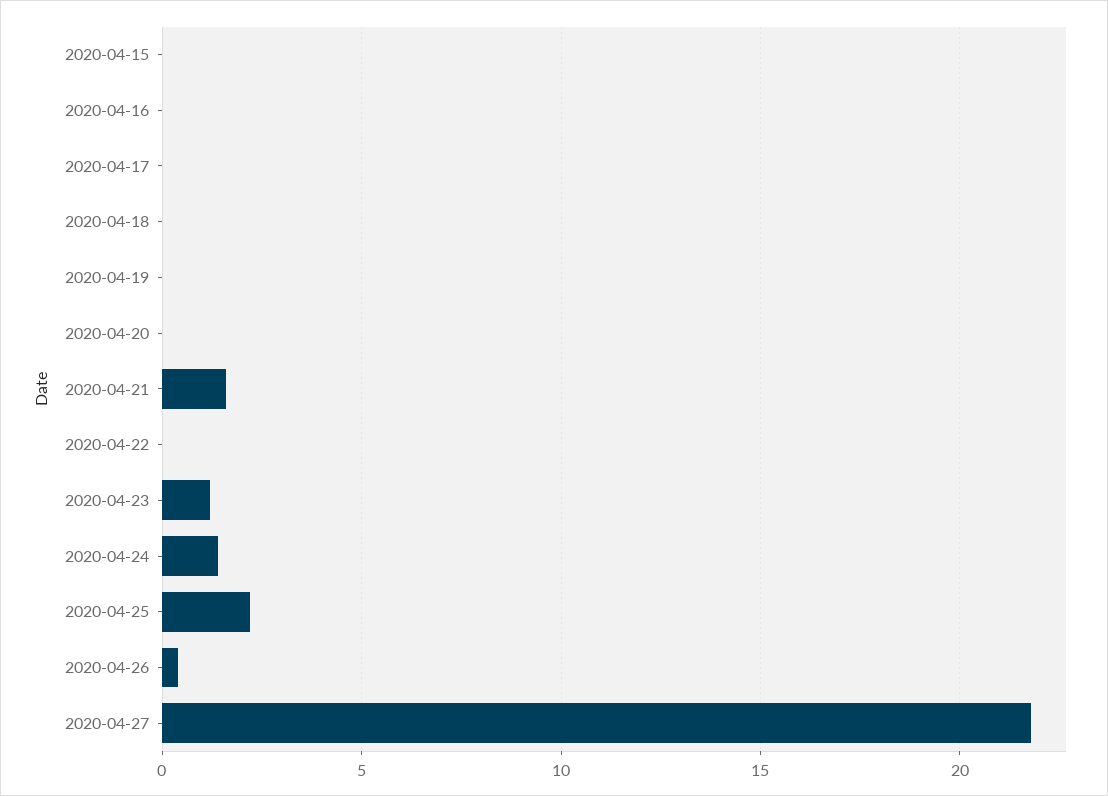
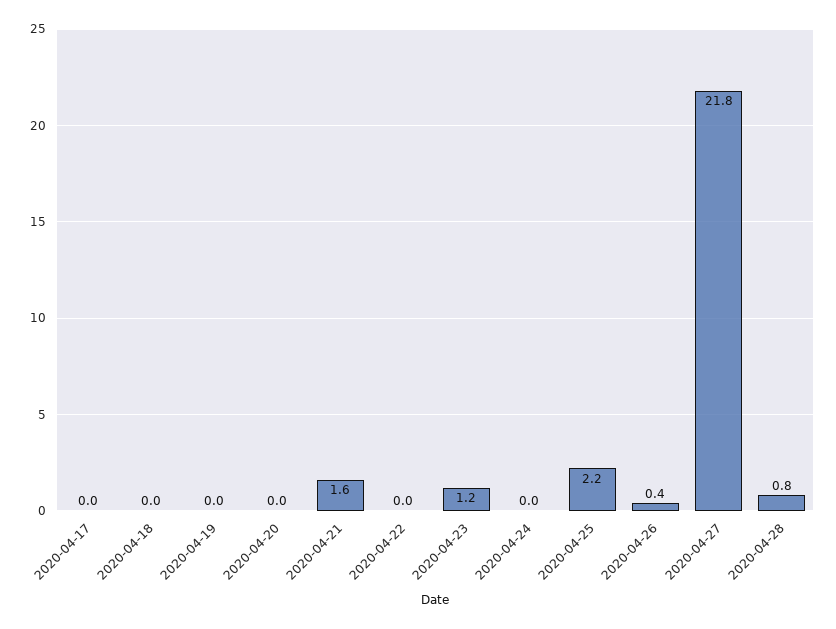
2020-04-15: 0 -> none
2020-04-16: 0 -> none
2020-04-24: 1.5 -> 0
2020-04-28: none -> 0.8

